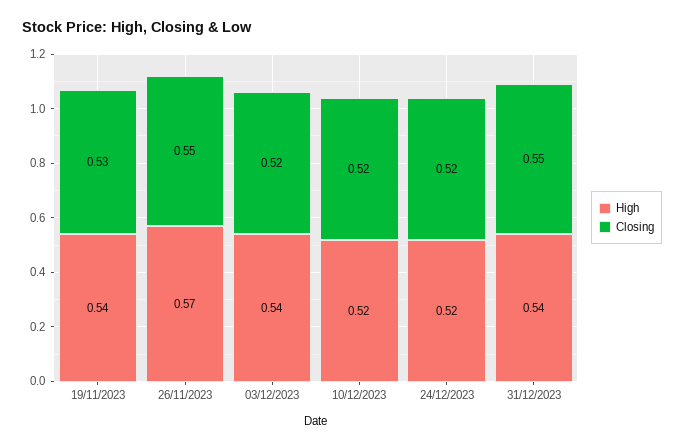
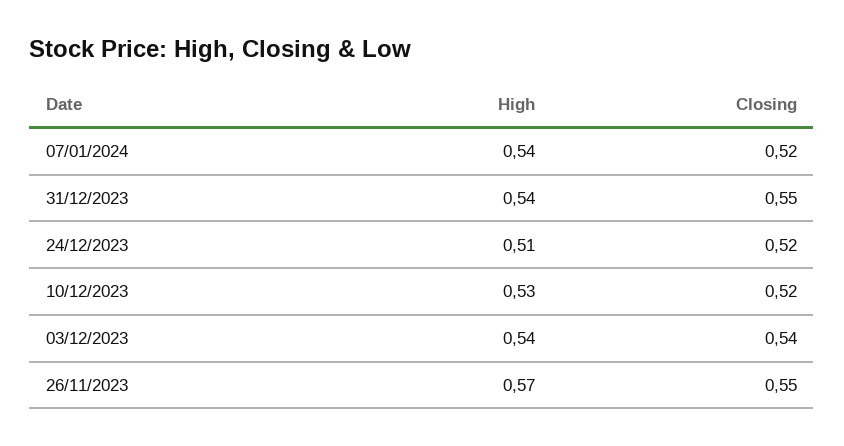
High, 19/11/2023: 0.54 -> none
Closing, 19/11/2023: 0.53 -> none
Closing, 03/12/2023: 0.52 -> 0.54
High, 10/12/2023: 0.52 -> 0.53
High, 24/12/2023: 0.52 -> 0.51
High, 07/01/2024: none -> 0.54
Closing, 07/01/2024: none -> 0.52

